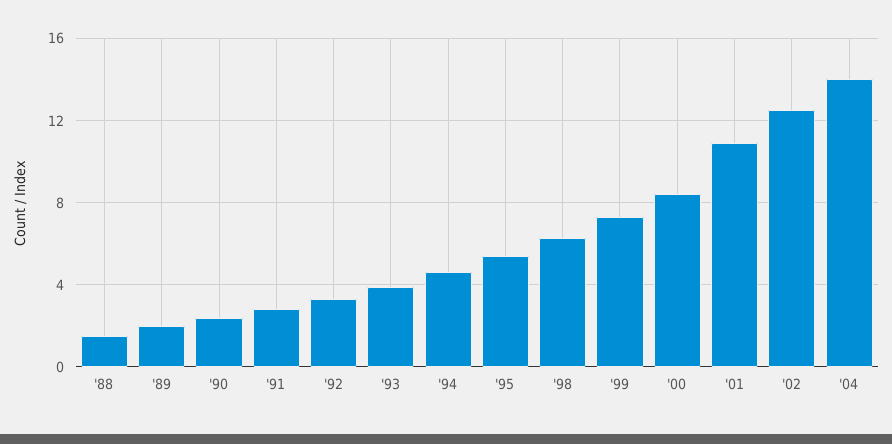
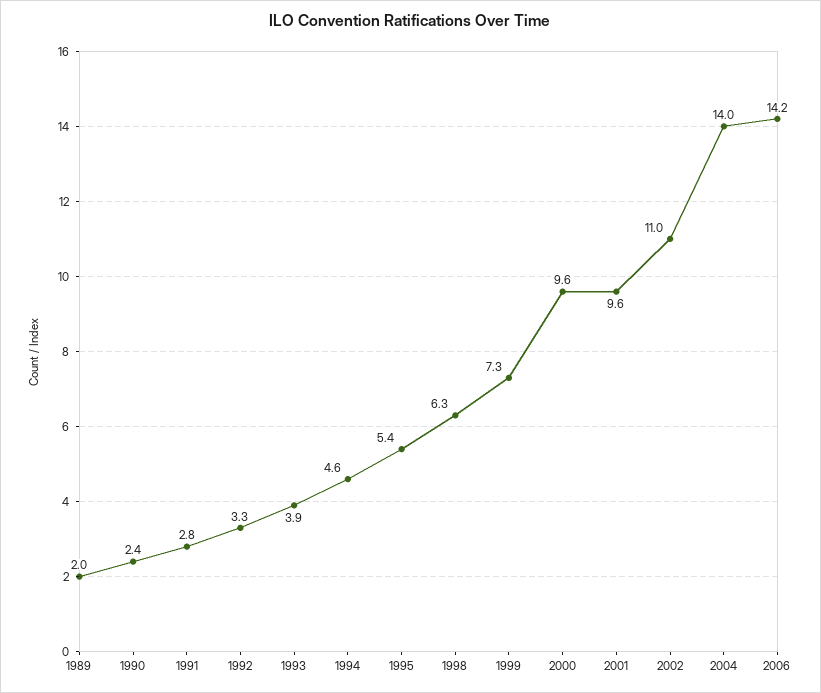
'88: 1.5 -> none
'00: 8.5 -> 9.6
'01: 11 -> 9.6
'02: 12.5 -> 11
2006: none -> 14.2

